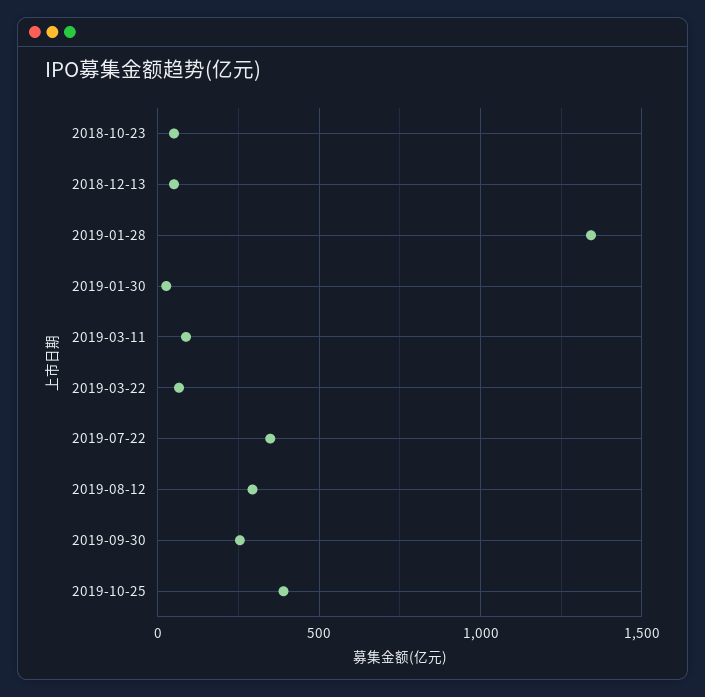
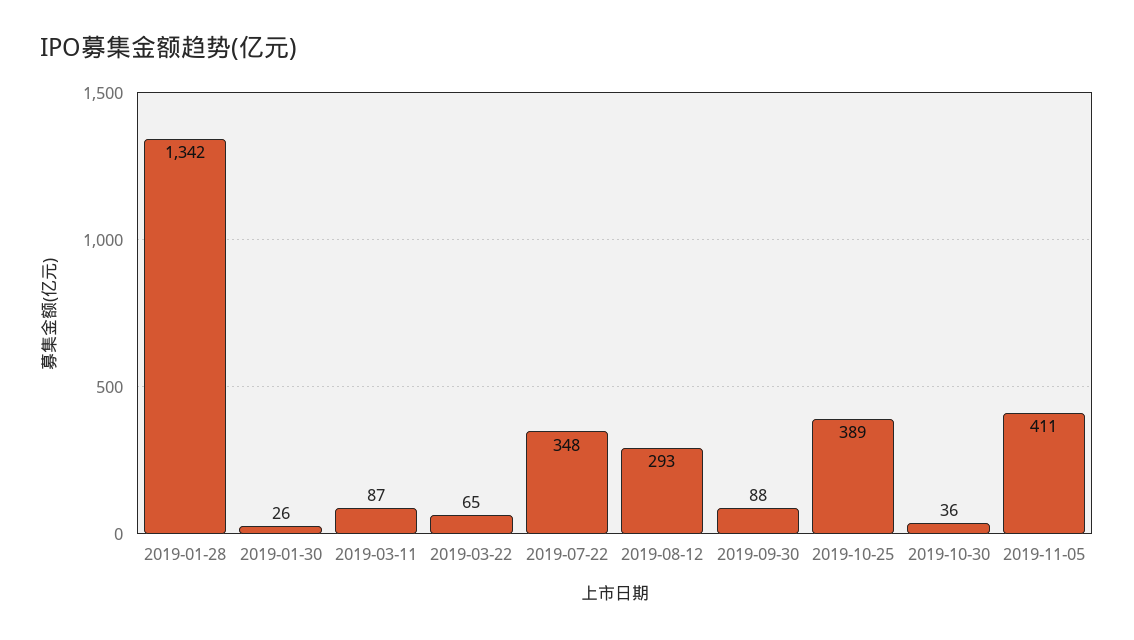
2018-10-23: 50 -> none
2018-12-13: 50 -> none
2019-09-30: 250 -> 88
2019-10-30: none -> 36
2019-11-05: none -> 411

